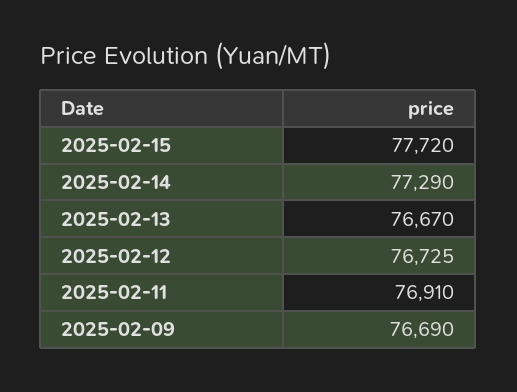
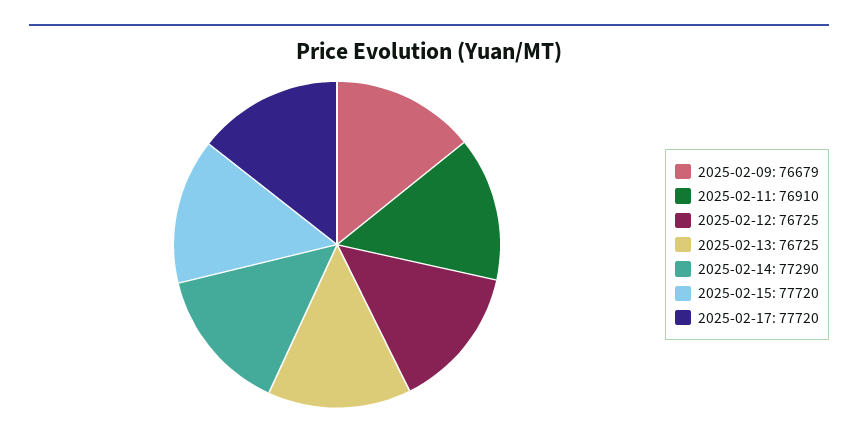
2025-02-13: 76670 -> 76725
2025-02-09: 76690 -> 76679
2025-02-17: none -> 77720

